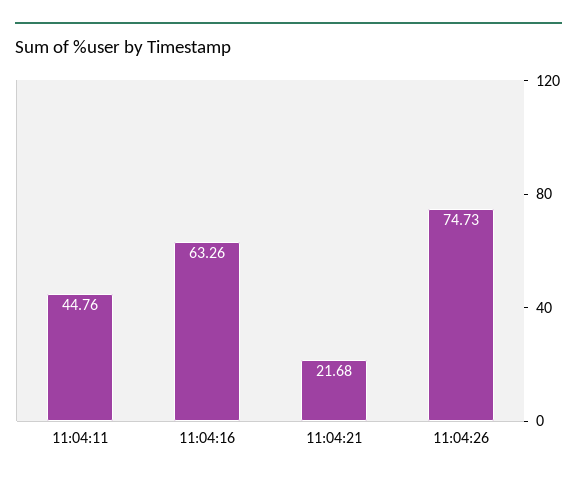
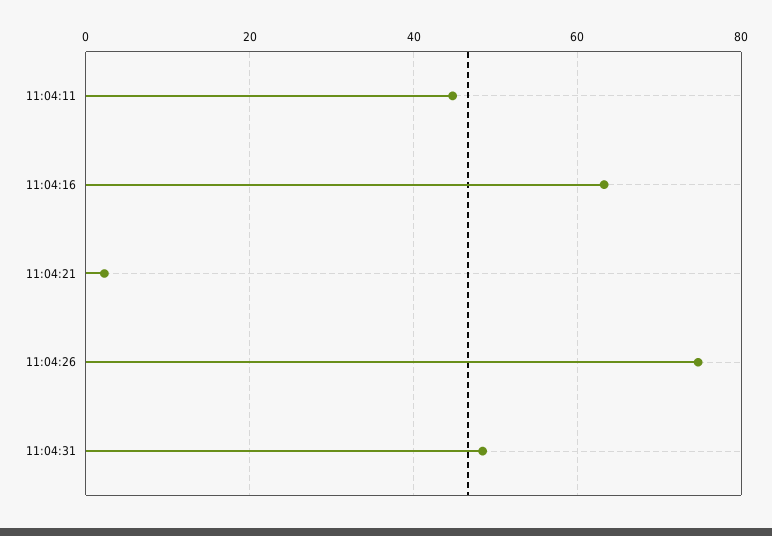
11:04:21: 21.68 -> 2
11:04:31: none -> 48

